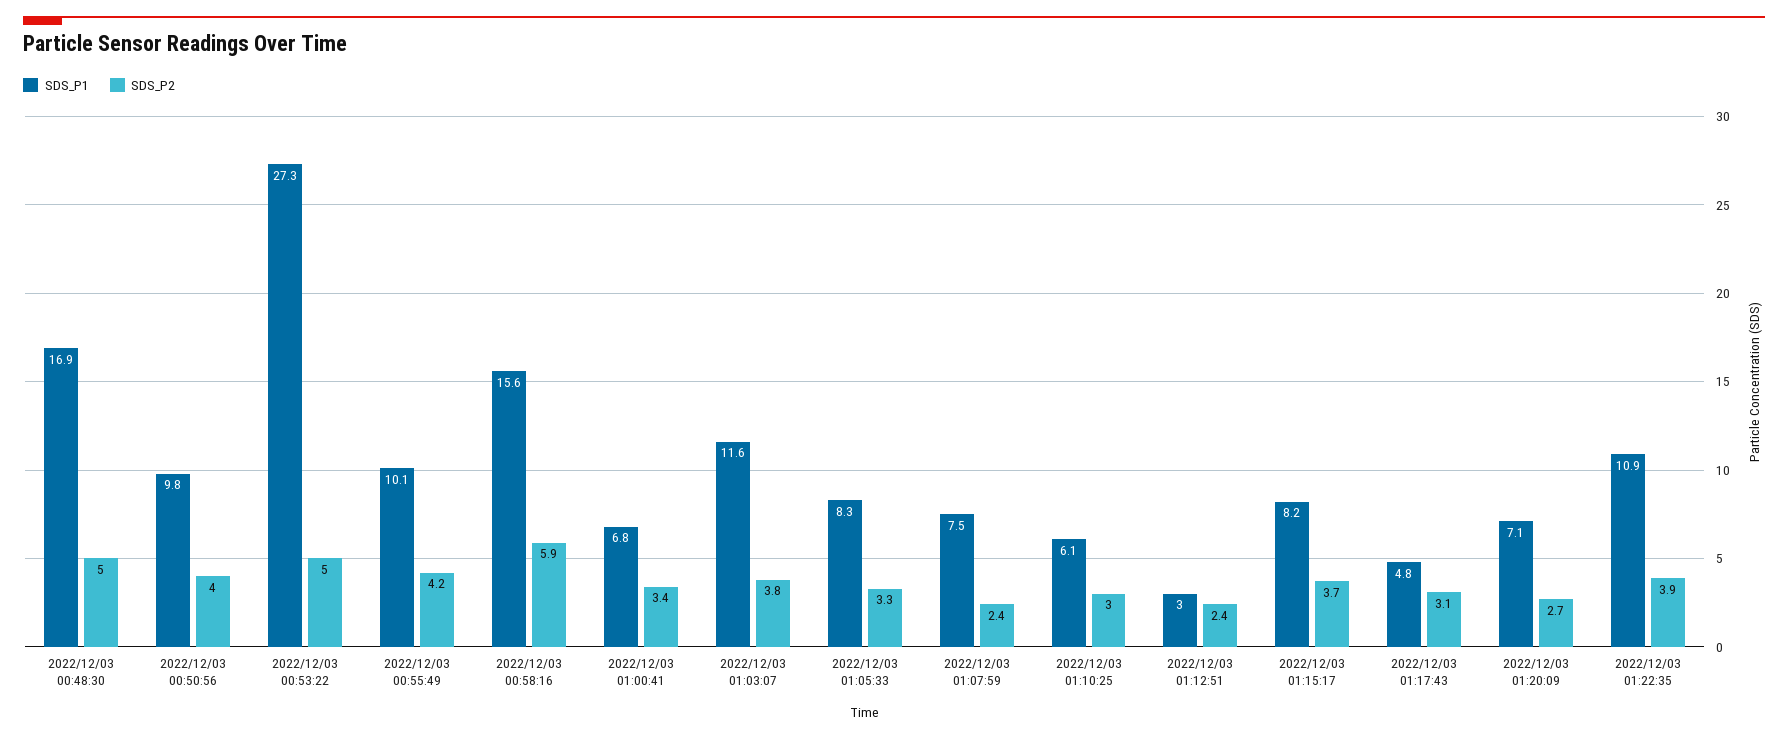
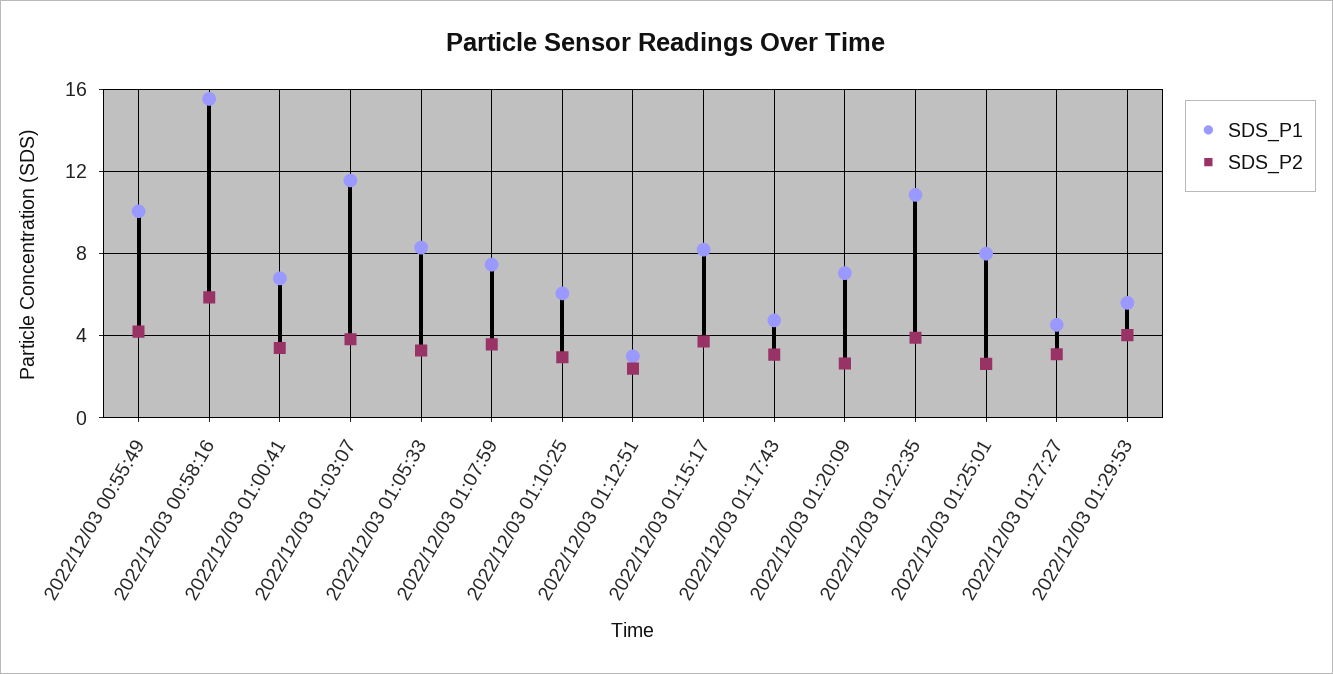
SDS_P1, 2022/12/03 00:48:30: 16.9 -> none
SDS_P2, 2022/12/03 00:48:30: 5 -> none
SDS_P1, 2022/12/03 00:50:56: 9.8 -> none
SDS_P2, 2022/12/03 00:50:56: 4 -> none
SDS_P1, 2022/12/03 00:53:22: 27.3 -> none
SDS_P2, 2022/12/03 00:53:22: 5 -> none
SDS_P2, 2022/12/03 01:07:59: 2.4 -> 3.5
SDS_P1, 2022/12/03 01:25:01: none -> 8
SDS_P2, 2022/12/03 01:25:01: none -> 2.5
SDS_P1, 2022/12/03 01:27:27: none -> 4.5
SDS_P2, 2022/12/03 01:27:27: none -> 3
SDS_P1, 2022/12/03 01:29:53: none -> 5.5
SDS_P2, 2022/12/03 01:29:53: none -> 4

